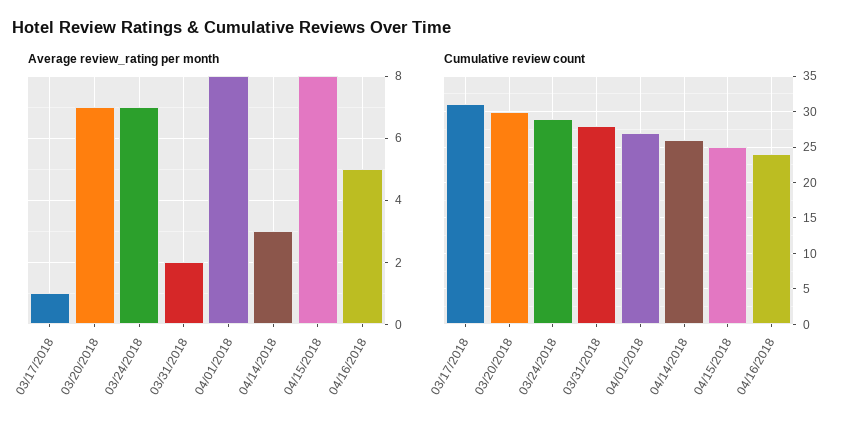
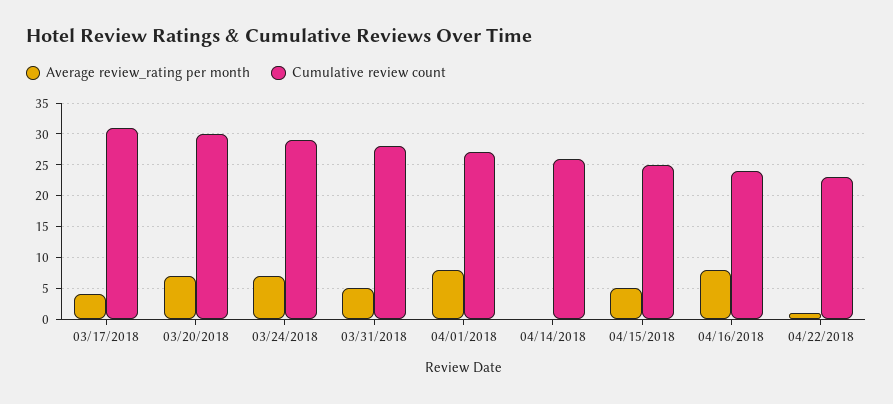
Average review_rating per month, 03/17/2018: 1 -> 4
Average review_rating per month, 03/31/2018: 2 -> 5
Average review_rating per month, 04/14/2018: 3 -> 0
Average review_rating per month, 04/15/2018: 8 -> 5
Average review_rating per month, 04/16/2018: 5 -> 8
Average review_rating per month, 04/22/2018: none -> 1
Cumulative review count, 04/22/2018: none -> 23

